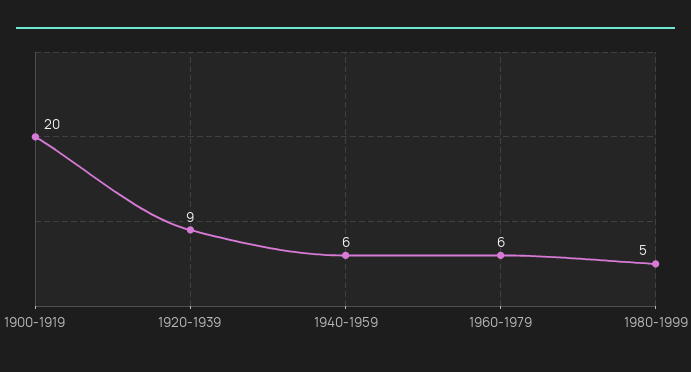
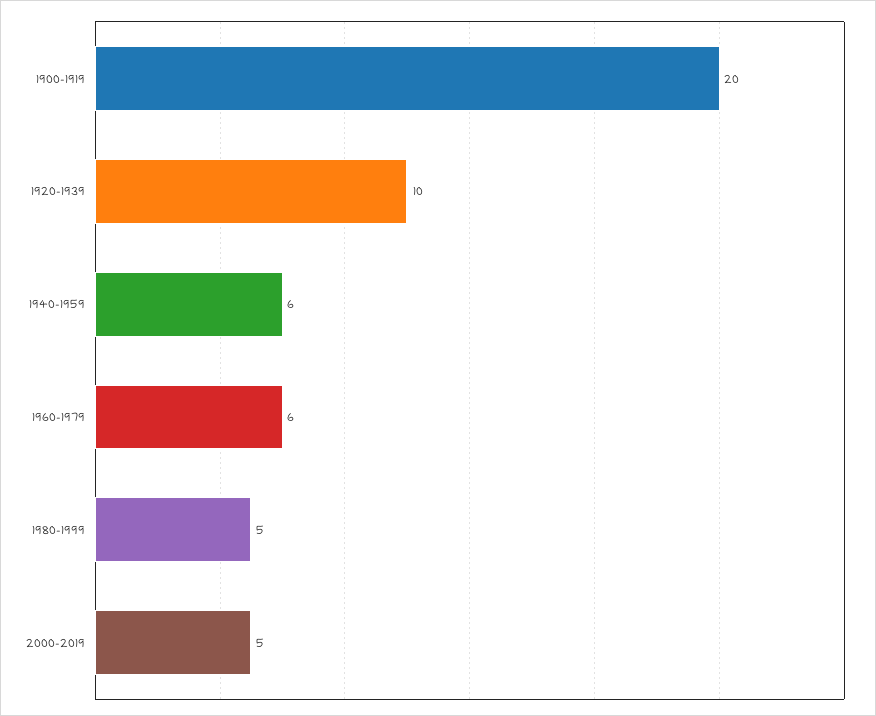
1920-1939: 9 -> 10
2000-2019: none -> 5

